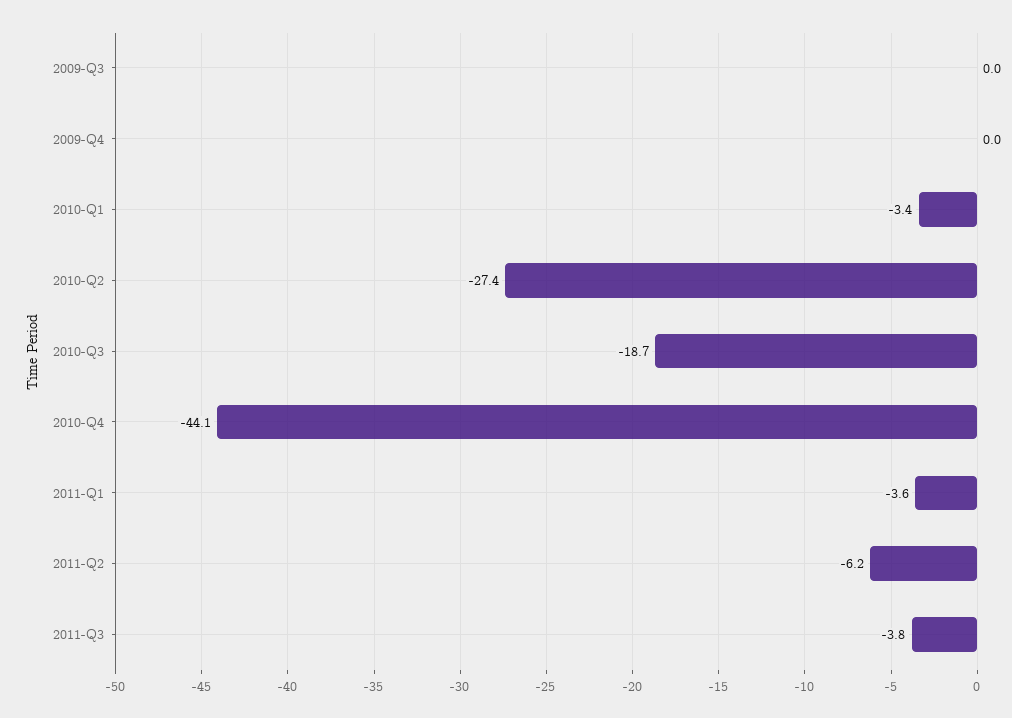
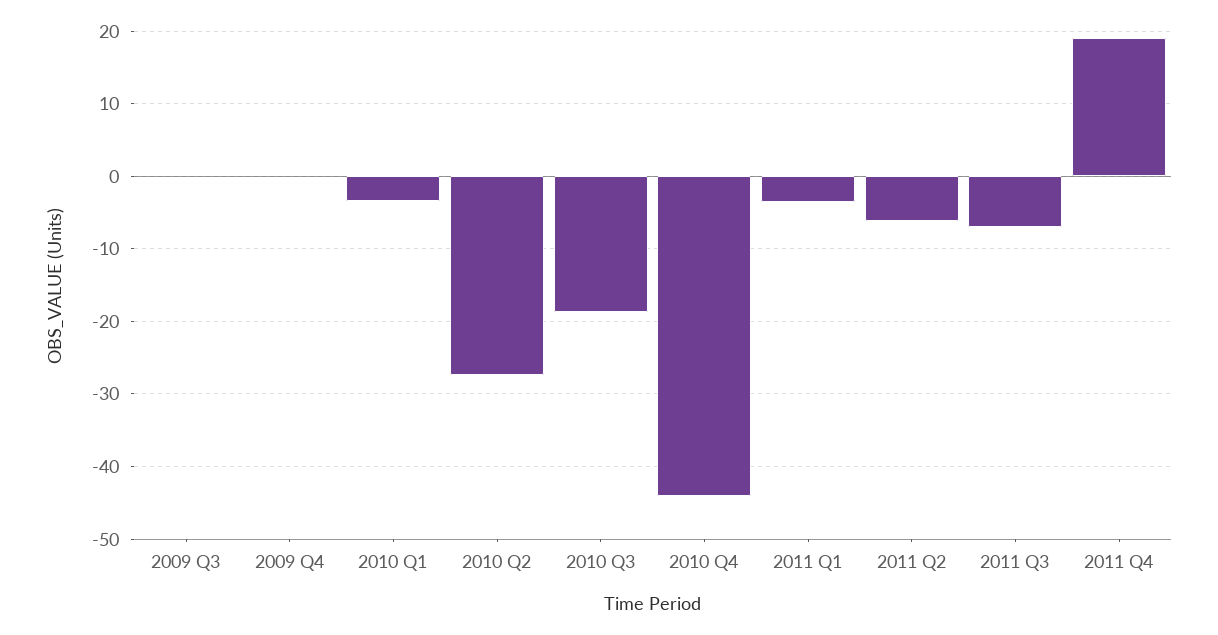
2011-Q3: -3.8 -> -7
2011 Q4: none -> 19

